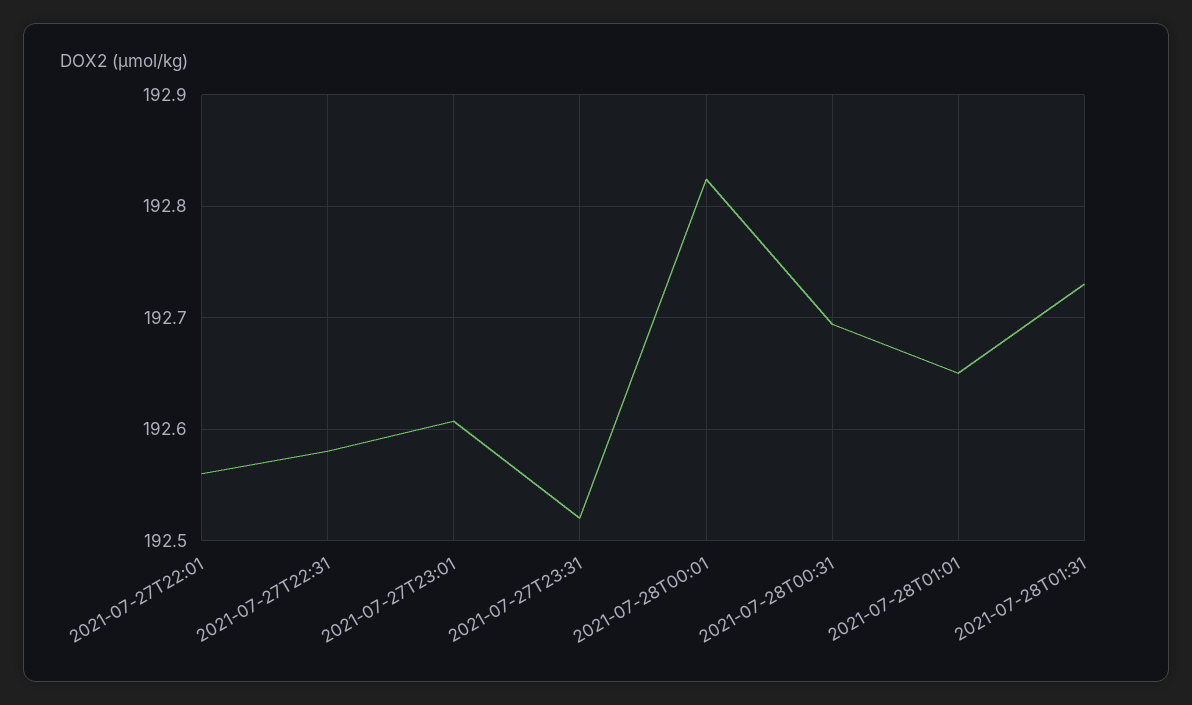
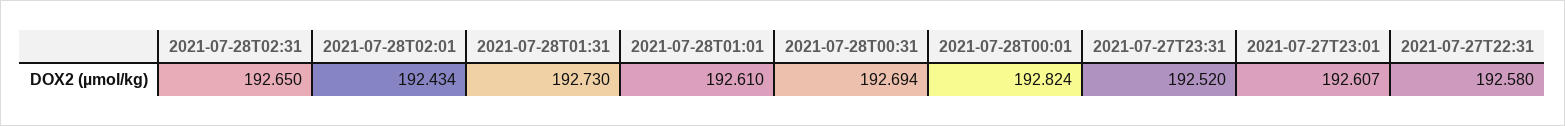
2021-07-27T22:01: 192.56 -> none
2021-07-28T01:01: 192.65 -> 192.61
2021-07-28T02:31: none -> 192.65
2021-07-28T02:01: none -> 192.434

